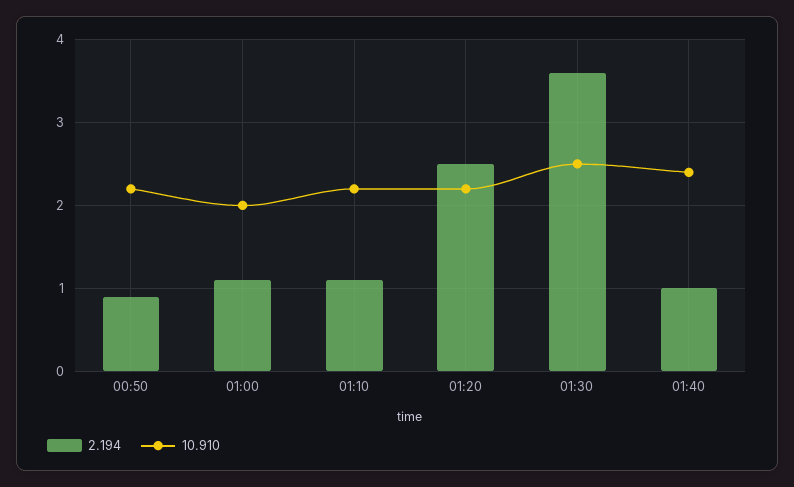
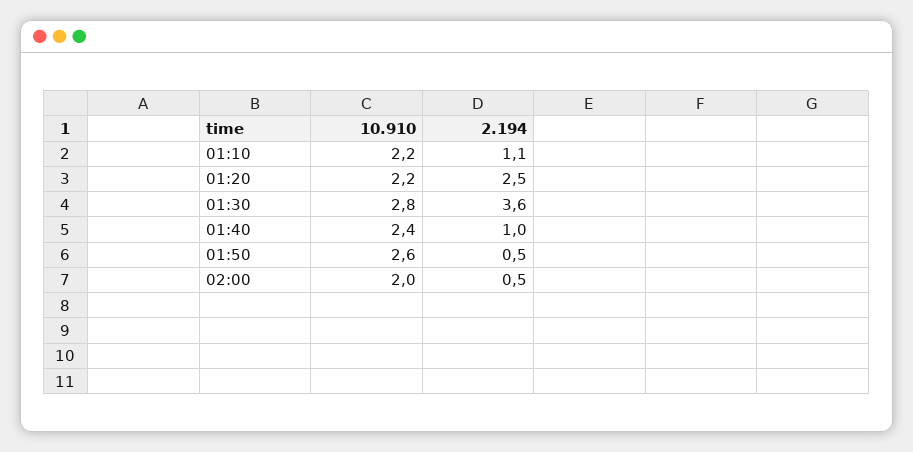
2.194, 00:50: 0.9 -> none
10.910, 00:50: 2.2 -> none
2.194, 01:00: 1.1 -> none
10.910, 01:00: 2 -> none
10.910, 01:30: 2.5 -> 2.8
10.910, 01:50: none -> 2.6
2.194, 01:50: none -> 0.5
10.910, 02:00: none -> 2
2.194, 02:00: none -> 0.5

